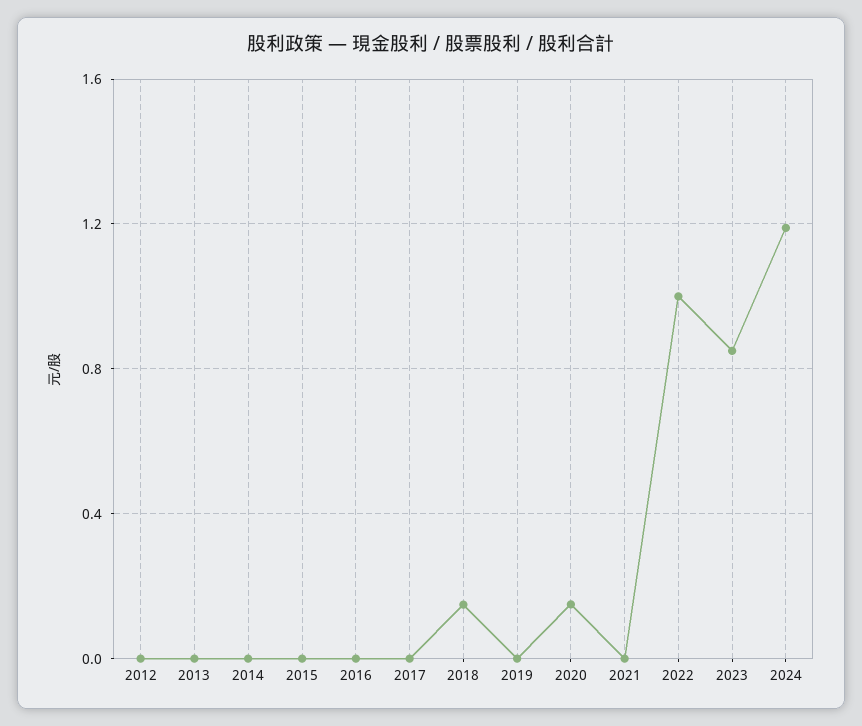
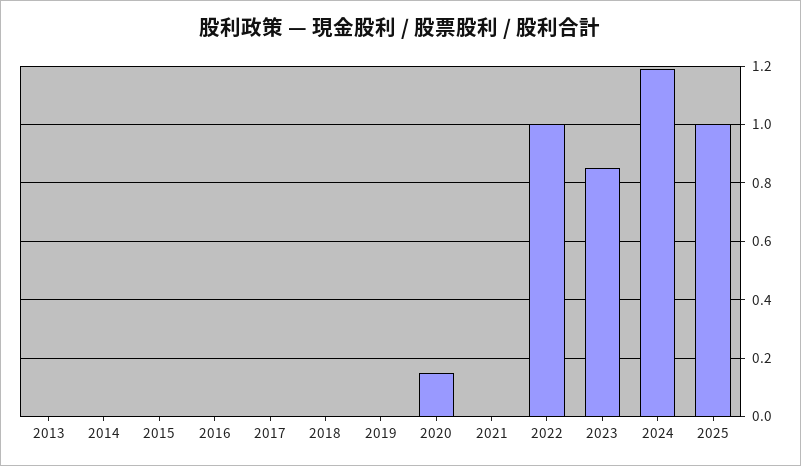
2012: 0 -> none
2018: 0.15 -> 0
2025: none -> 1

